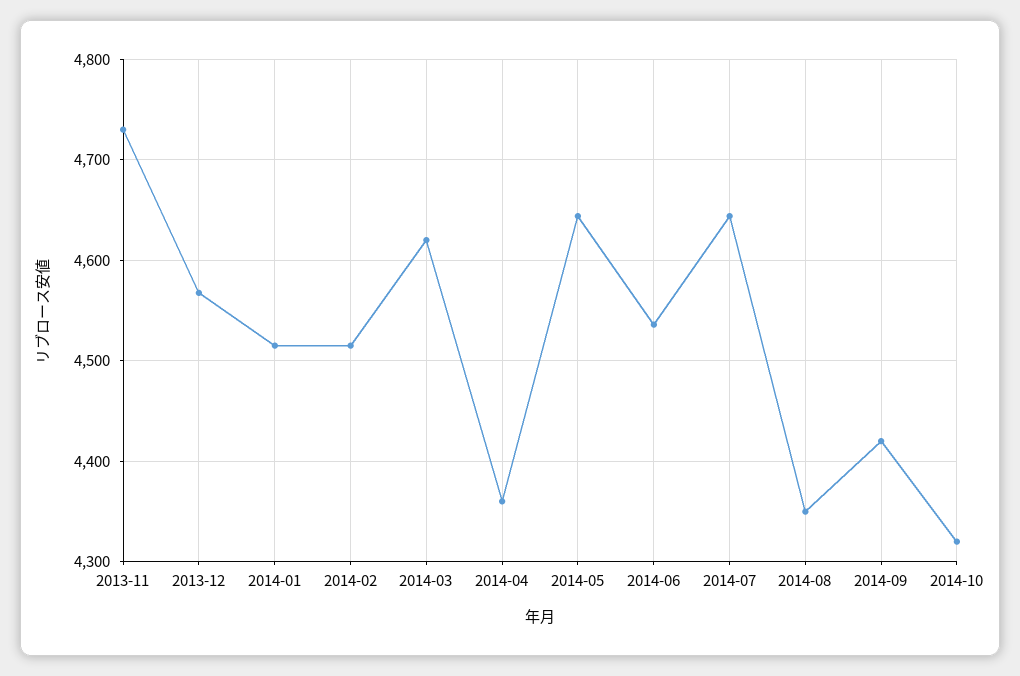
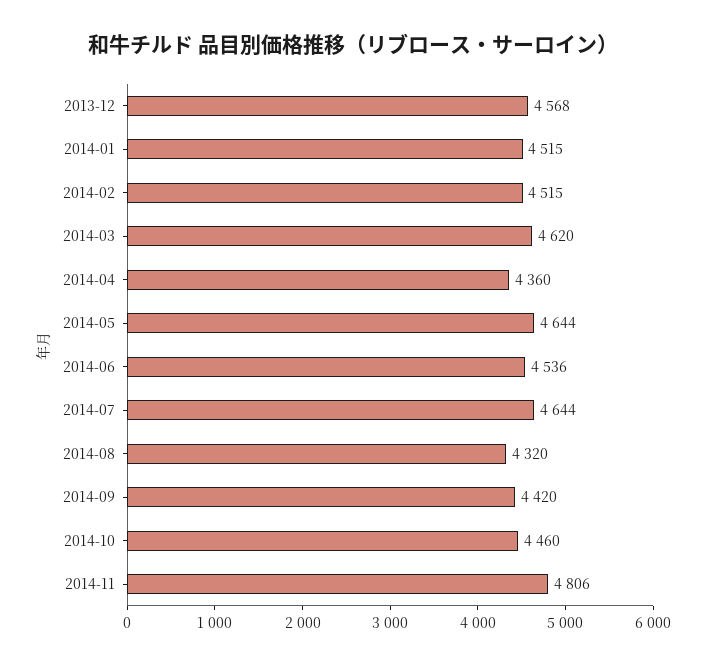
2013-11: 4730 -> none
2014-08: 4350 -> 4320
2014-10: 4320 -> 4460
2014-11: none -> 4806

